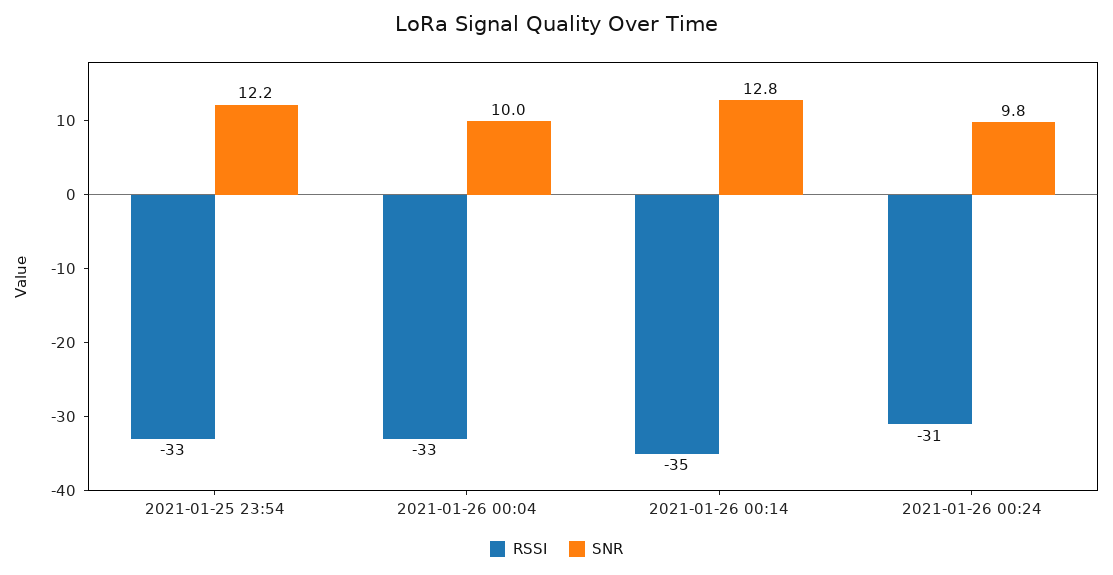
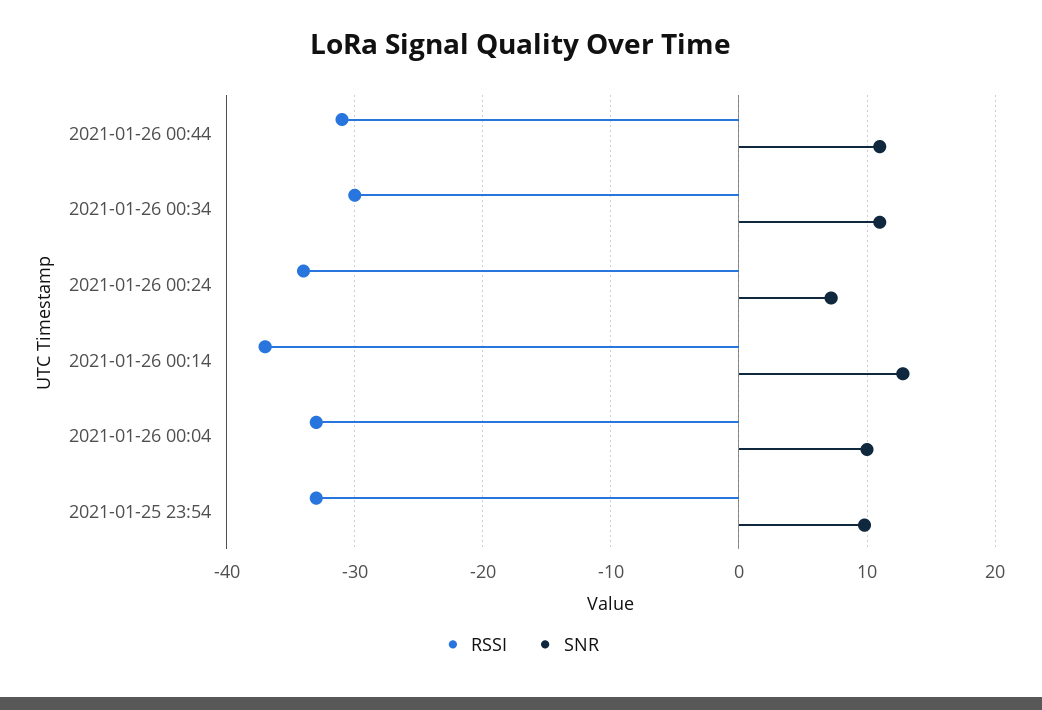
SNR, 2021-01-25 23:54: 12.2 -> 10
RSSI, 2021-01-26 00:14: -35 -> -37
RSSI, 2021-01-26 00:24: -31 -> -34
SNR, 2021-01-26 00:24: 9.8 -> 7
RSSI, 2021-01-26 00:44: none -> -31
SNR, 2021-01-26 00:44: none -> 11
RSSI, 2021-01-26 00:34: none -> -30
SNR, 2021-01-26 00:34: none -> 11

